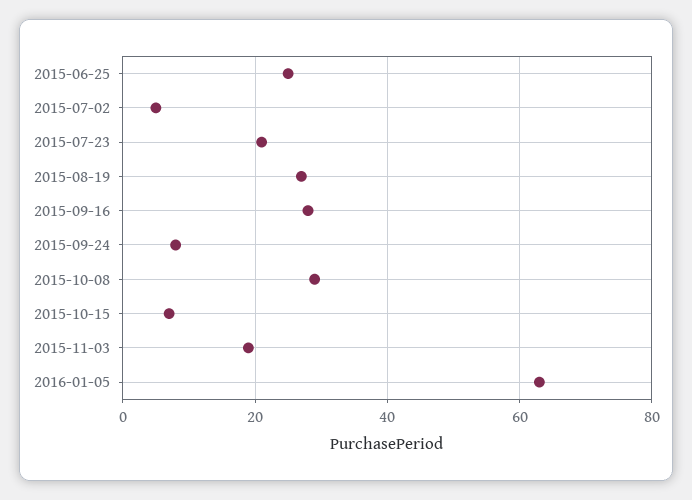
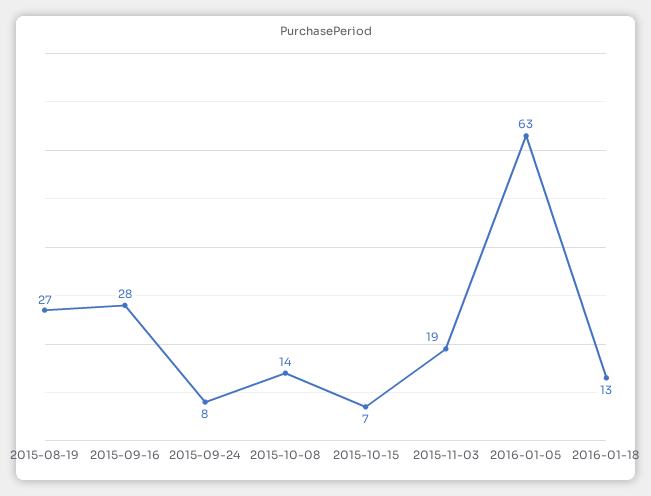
2015-06-25: 25 -> none
2015-07-02: 5 -> none
2015-07-23: 20 -> none
2015-10-08: 30 -> 14
2016-01-18: none -> 13

